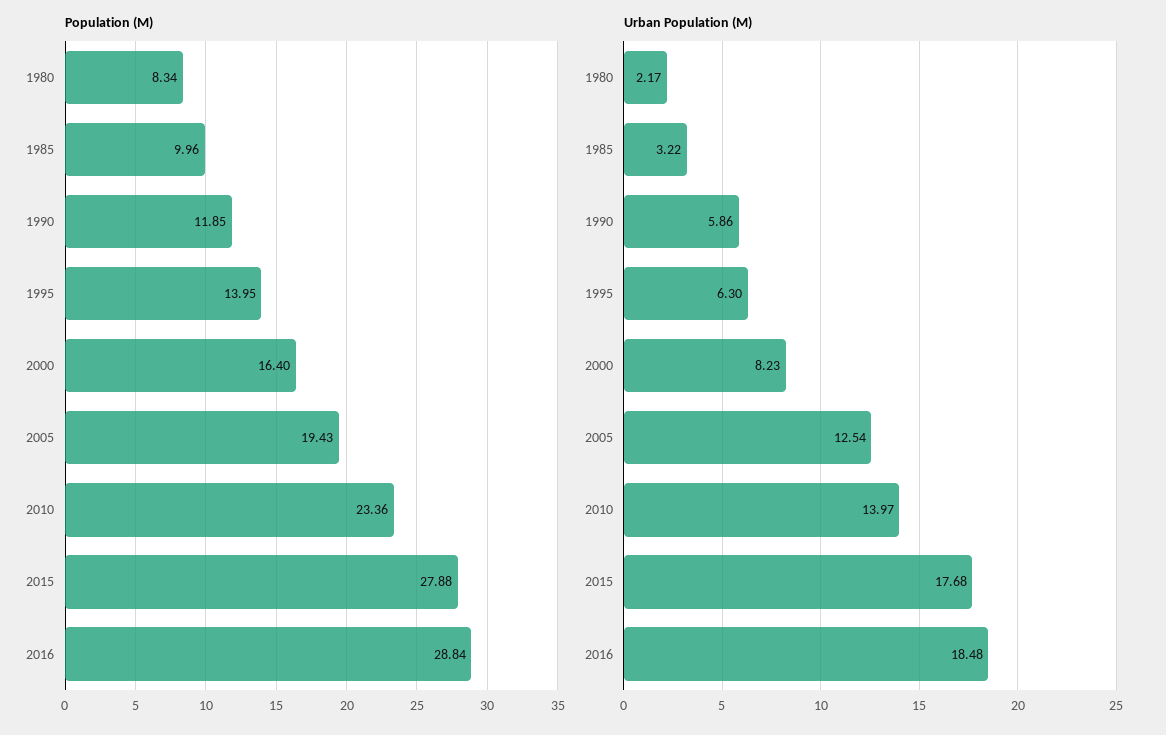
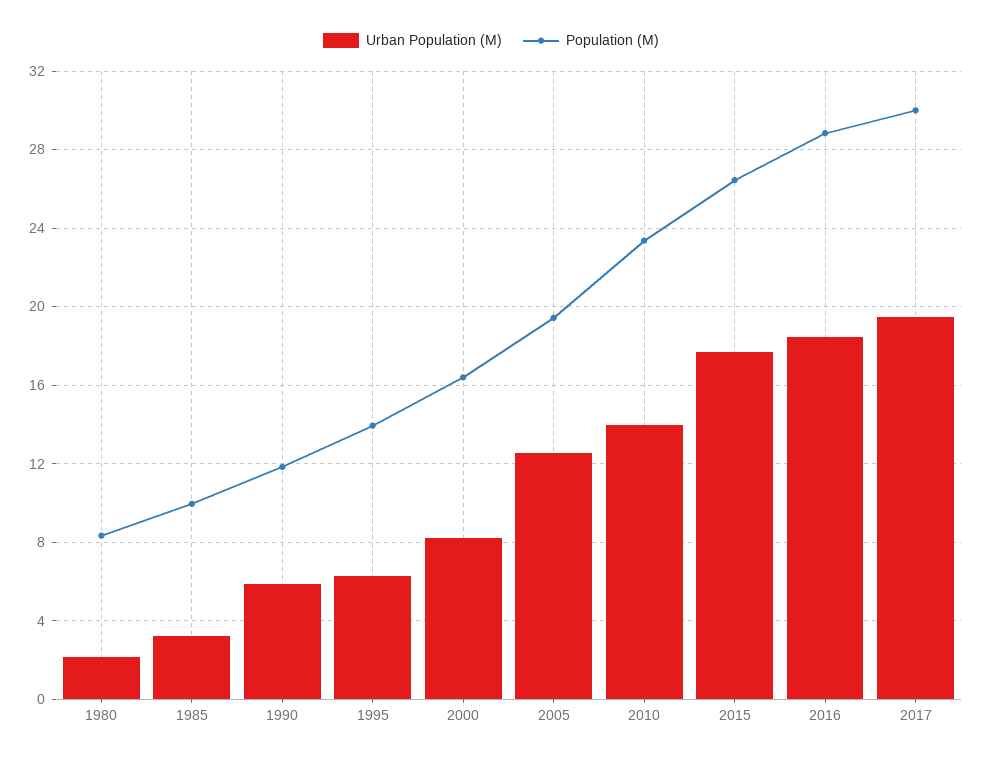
Population (M), 2015: 27.88 -> 26.5
Urban Population (M), 2017: none -> 19.5
Population (M), 2017: none -> 30

